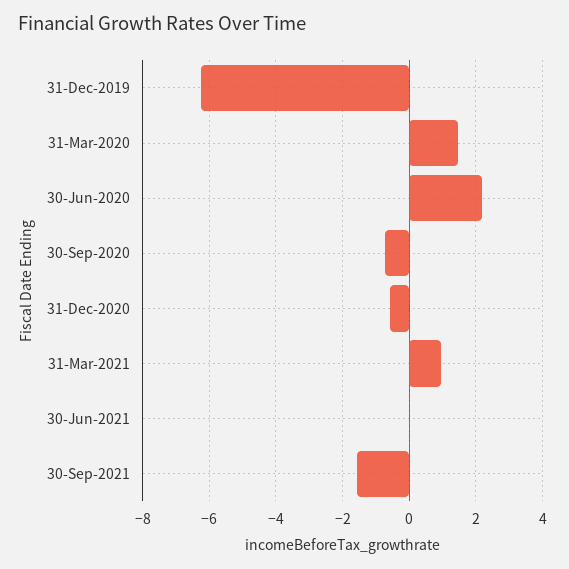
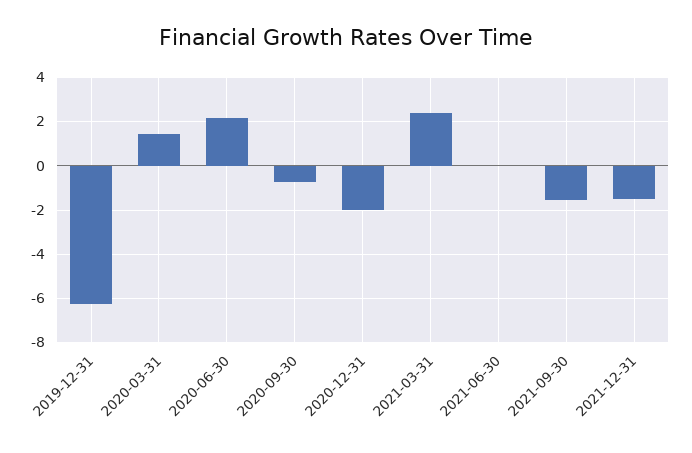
31-Dec-2020: -0.6 -> -2
31-Mar-2021: 1 -> 2.5
2021-12-31: none -> -1.5

